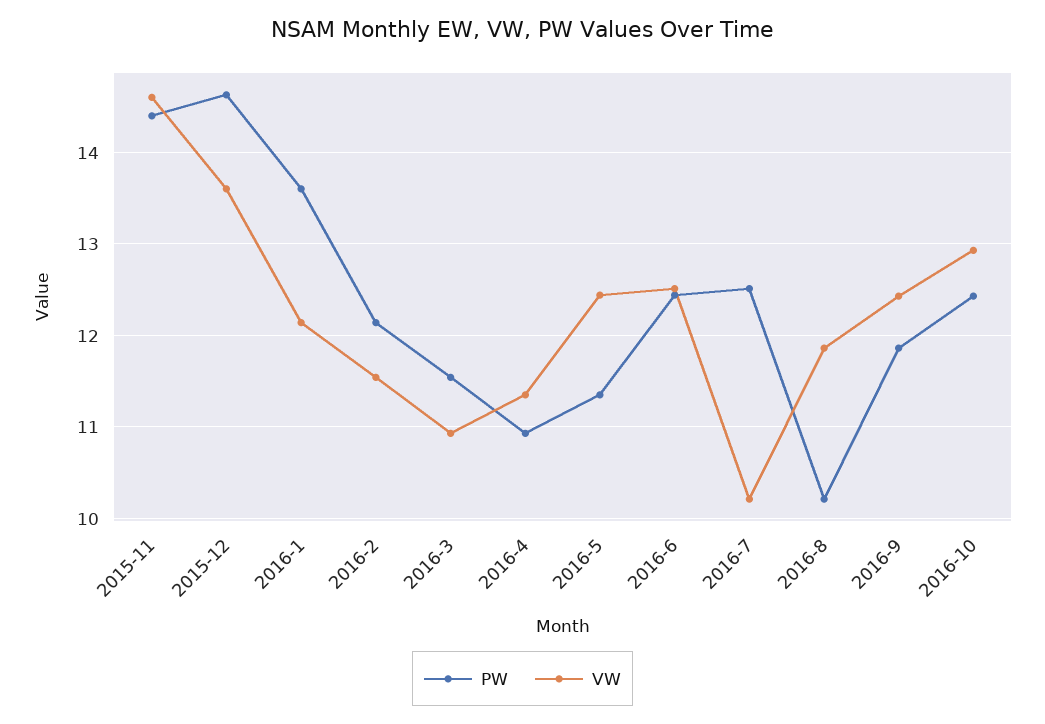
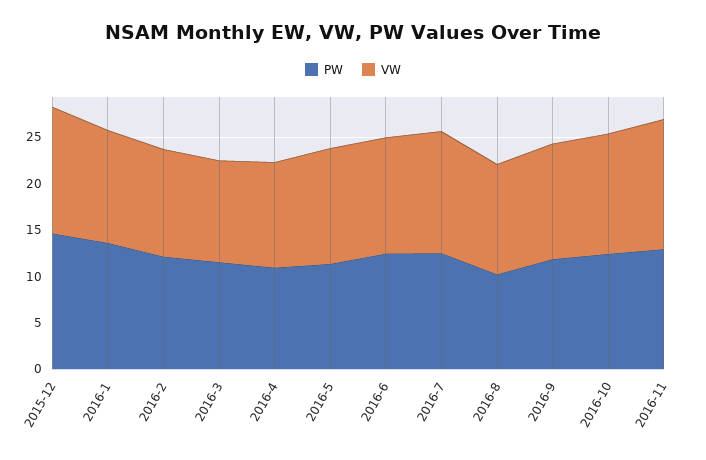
PW, 2015-11: 14.4 -> none
VW, 2015-11: 14.6 -> none
VW, 2016-7: 10.2 -> 13
PW, 2016-11: none -> 13
VW, 2016-11: none -> 14

